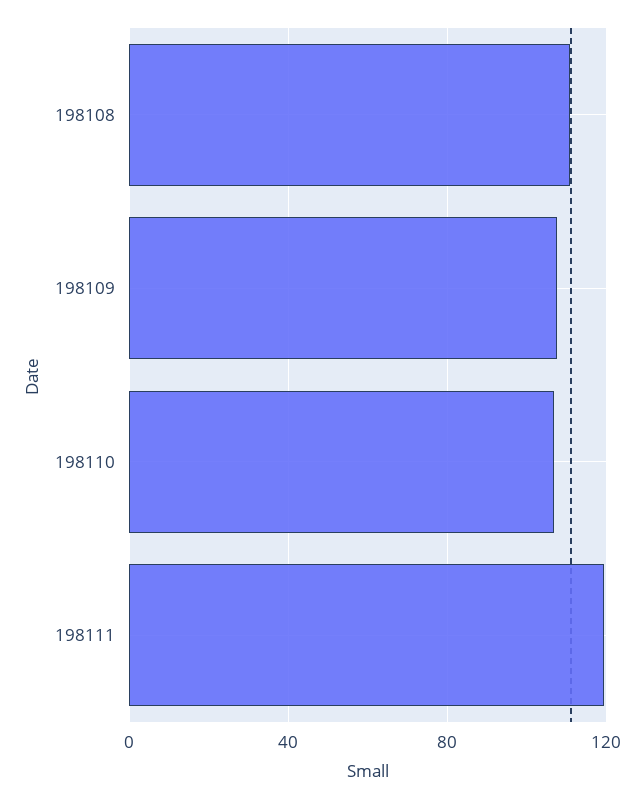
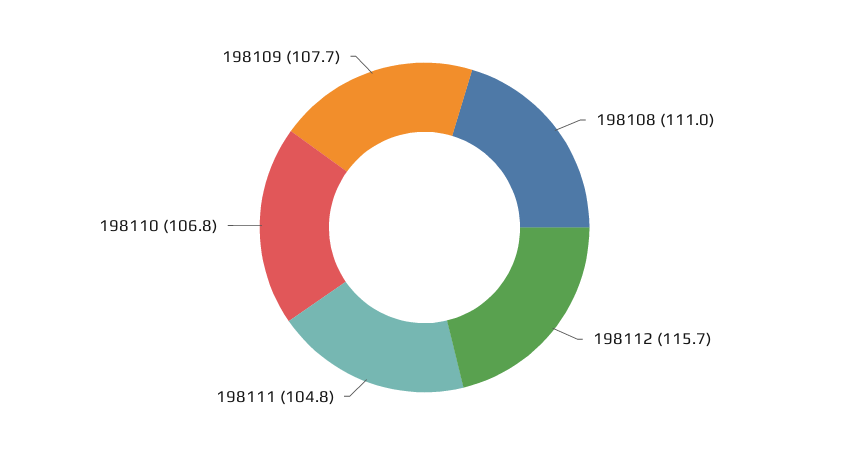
198111: 120 -> 104.8
198112: none -> 115.7

